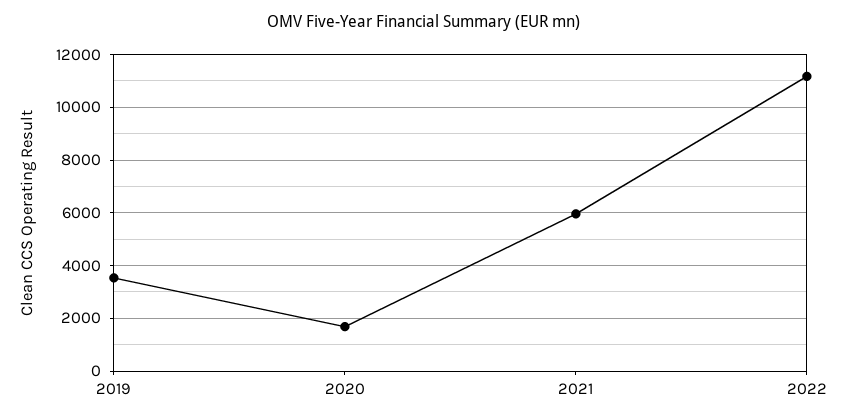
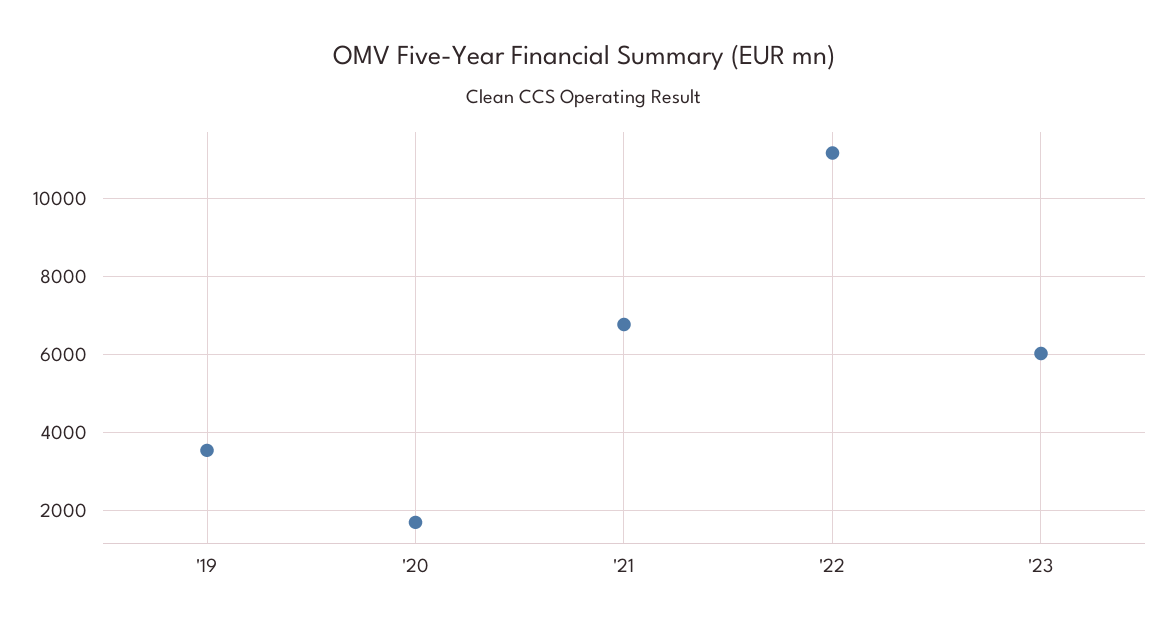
2021: 6000 -> 6800
'23: none -> 6000

